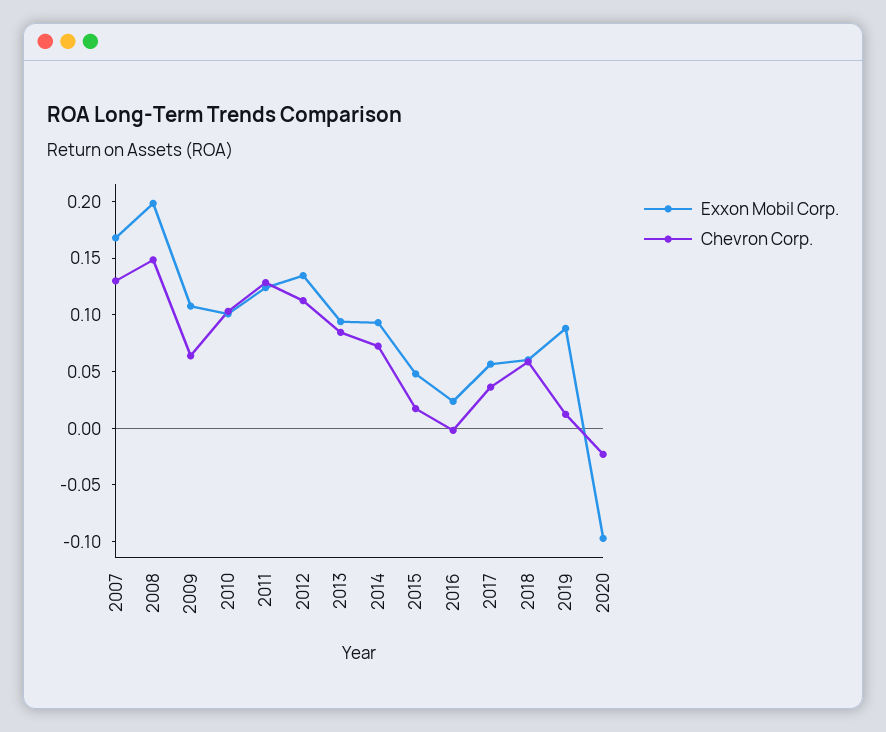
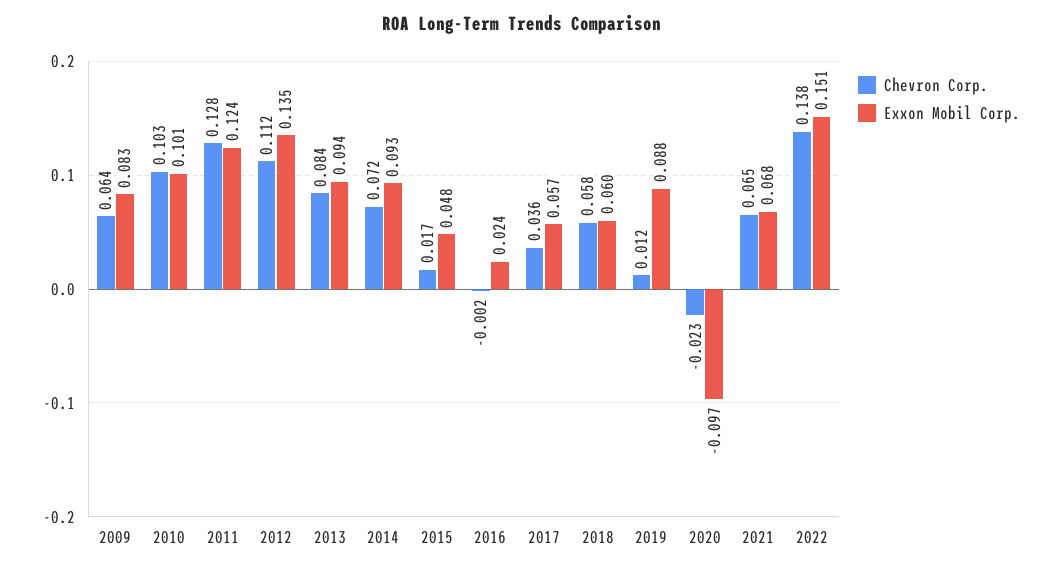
Exxon Mobil Corp., 2007: 0.17 -> none
Chevron Corp., 2007: 0.13 -> none
Exxon Mobil Corp., 2008: 0.2 -> none
Chevron Corp., 2008: 0.15 -> none
Exxon Mobil Corp., 2009: 0.11 -> 0.083
Chevron Corp., 2021: none -> 0.065
Exxon Mobil Corp., 2021: none -> 0.068
Chevron Corp., 2022: none -> 0.138
Exxon Mobil Corp., 2022: none -> 0.151

